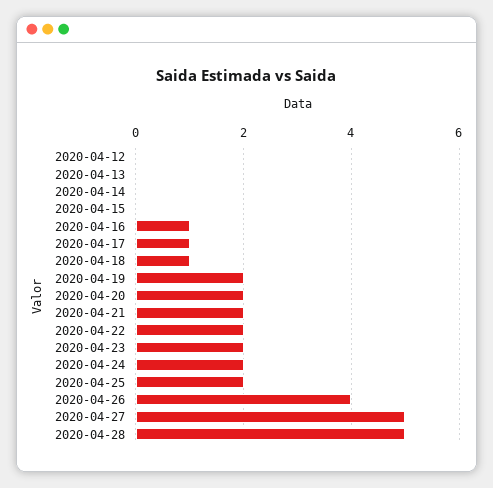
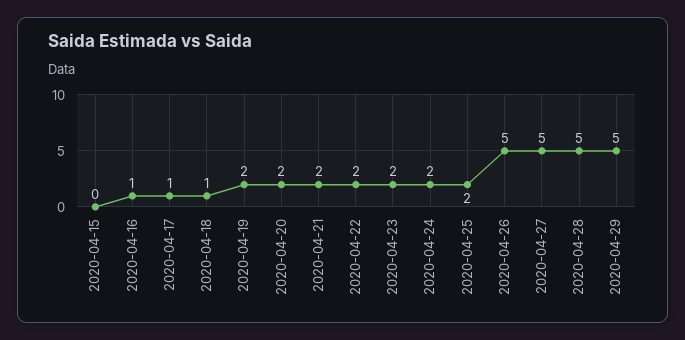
2020-04-12: 0 -> none
2020-04-13: 0 -> none
2020-04-14: 0 -> none
2020-04-26: 4 -> 5
2020-04-29: none -> 5

